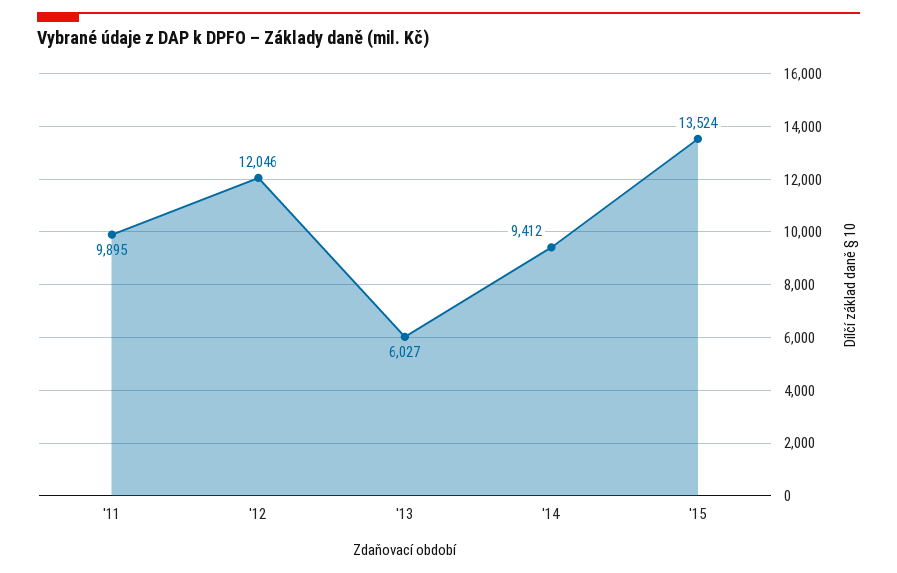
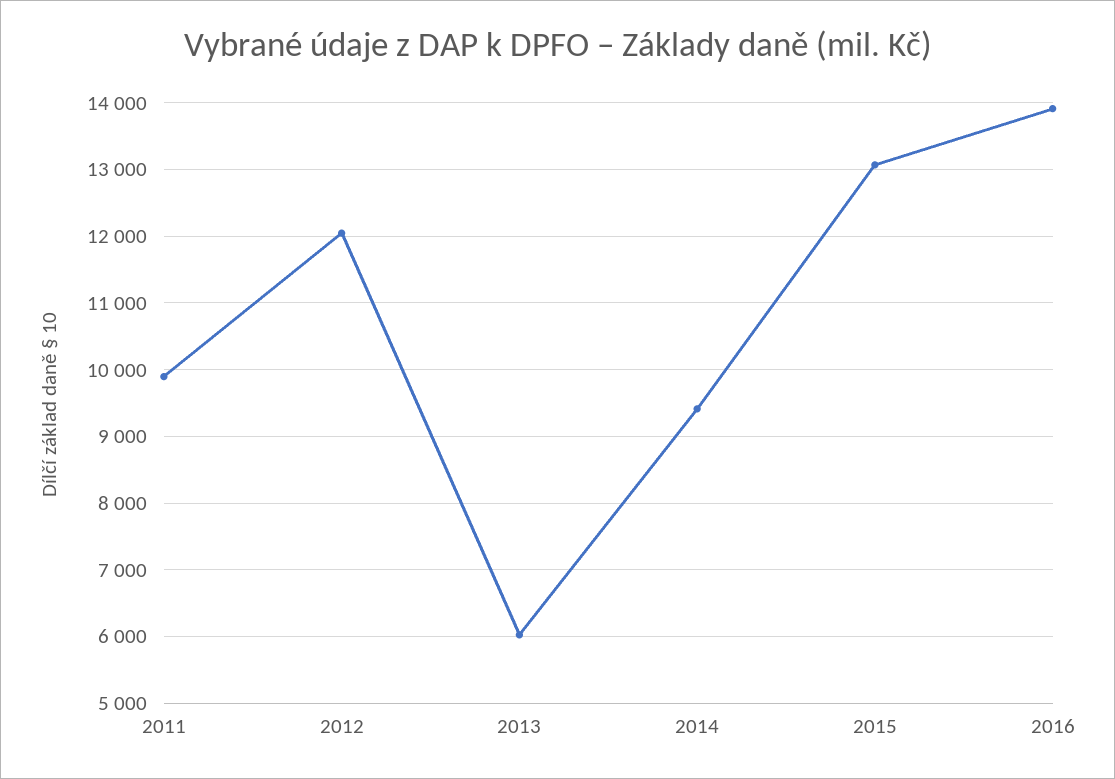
'15: 13524 -> 13100
2016: none -> 13900

